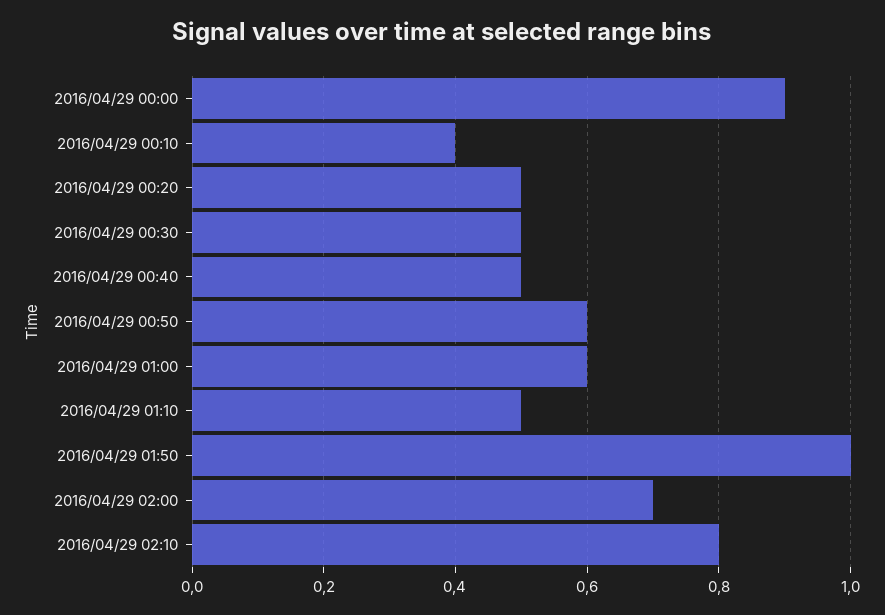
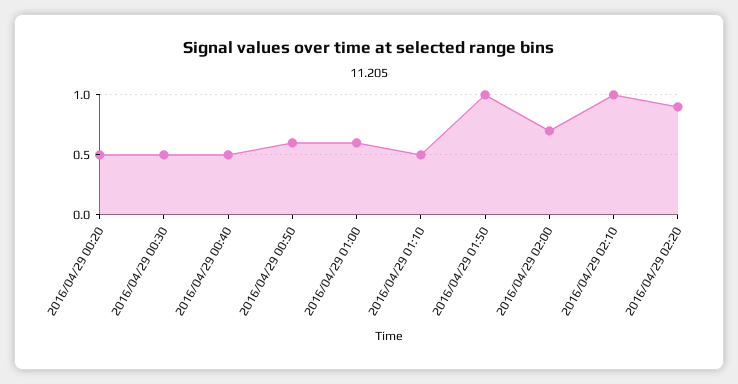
2016/04/29 00:00: 0.9 -> none
2016/04/29 00:10: 0.4 -> none
2016/04/29 02:10: 0.8 -> 1
2016/04/29 02:20: none -> 0.9

